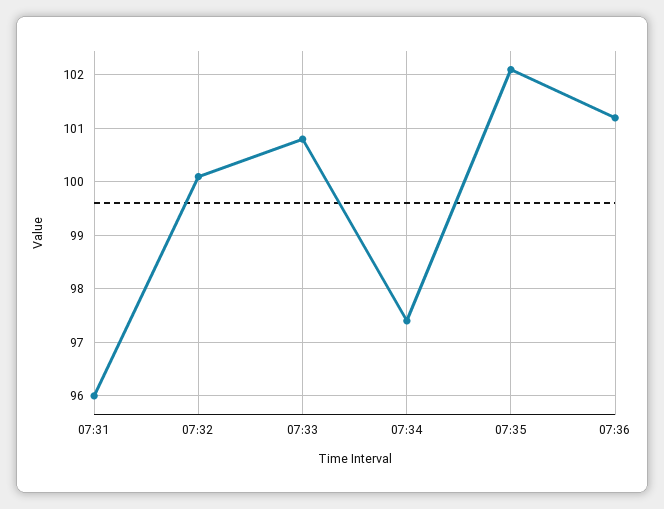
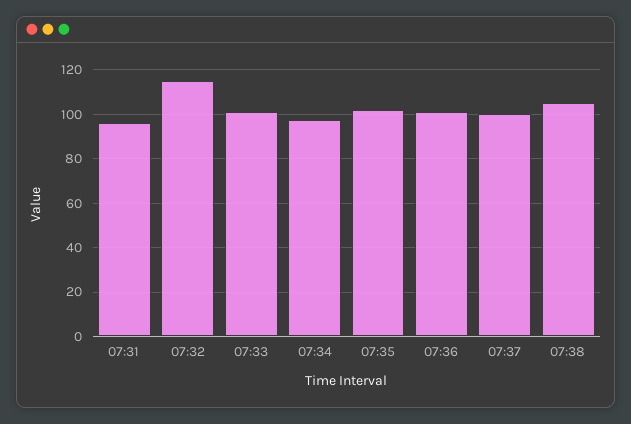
07:32: 100 -> 115
07:37: none -> 100
07:38: none -> 105

